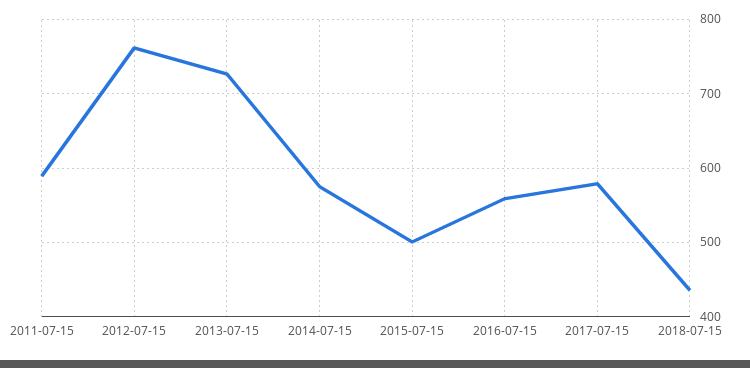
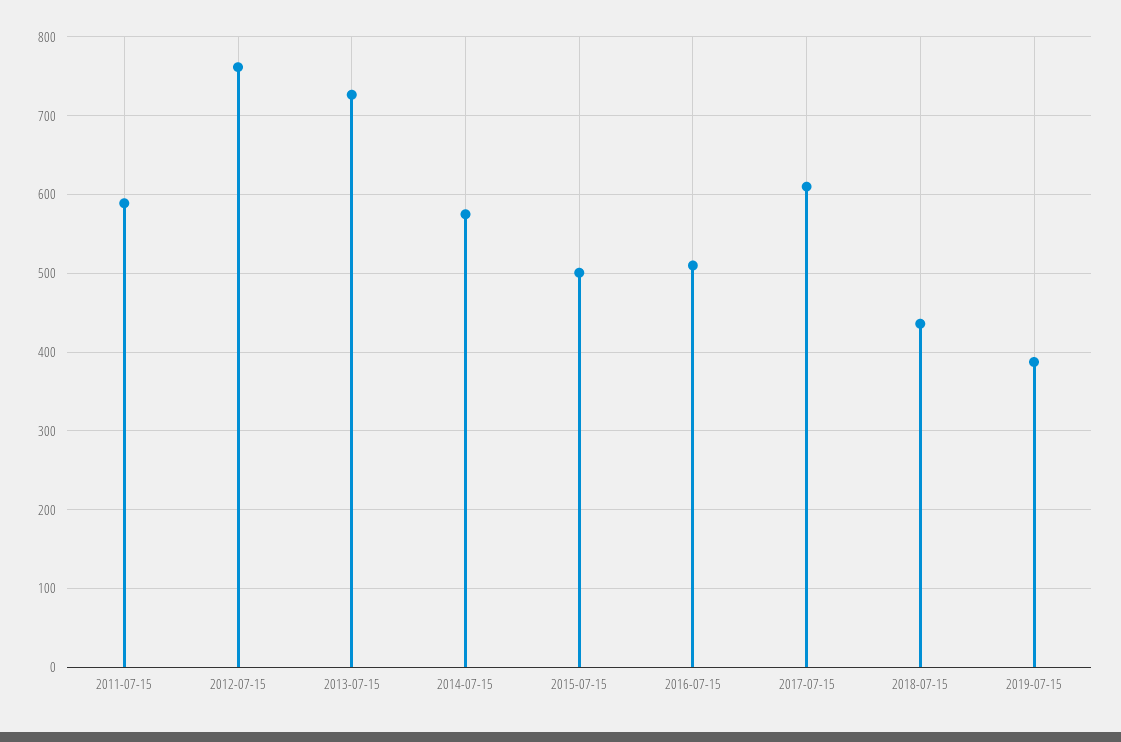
2016-07-15: 560 -> 510
2017-07-15: 580 -> 610
2019-07-15: none -> 390

